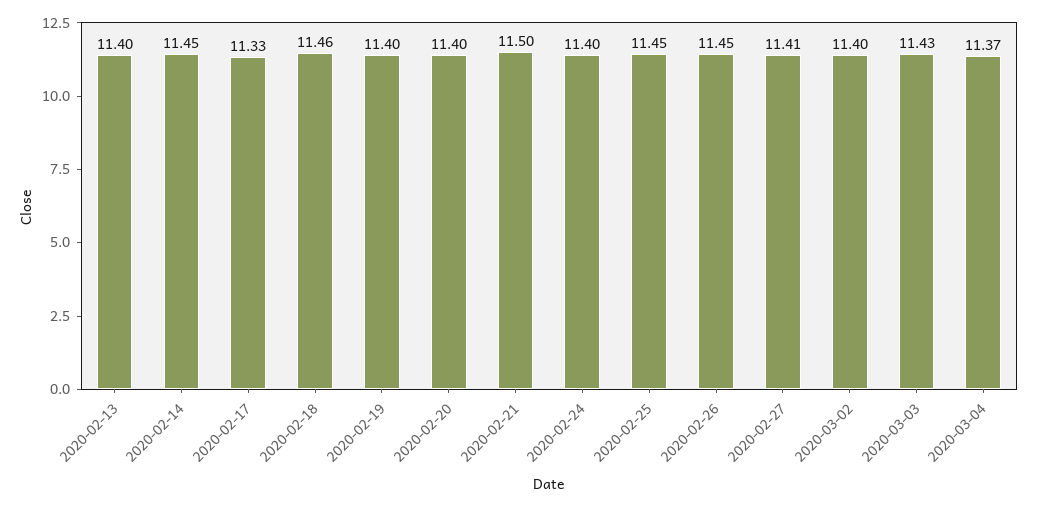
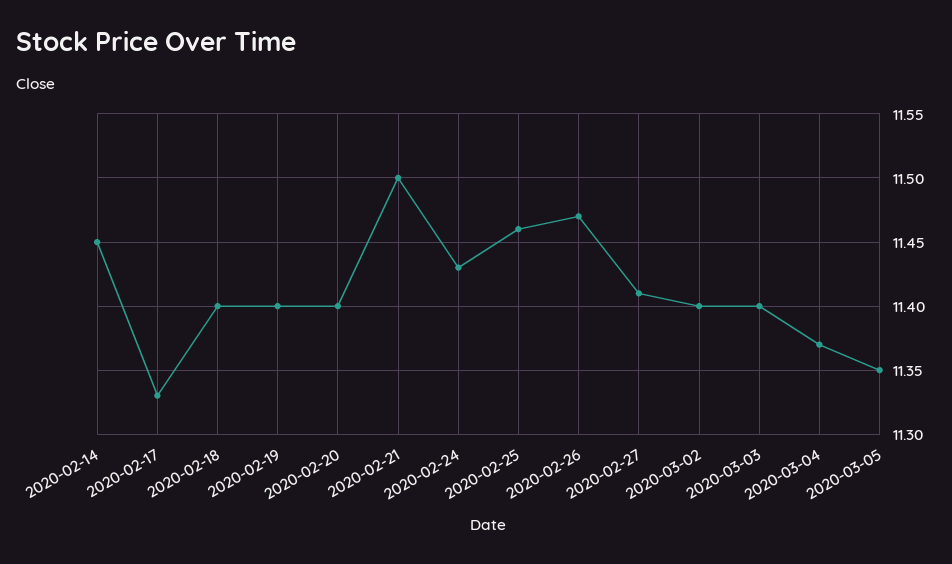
2020-02-13: 11.4 -> none
2020-02-18: 11.46 -> 11.4
2020-02-24: 11.4 -> 11.43
2020-02-25: 11.45 -> 11.46
2020-02-26: 11.45 -> 11.47
2020-03-03: 11.43 -> 11.4
2020-03-05: none -> 11.35

